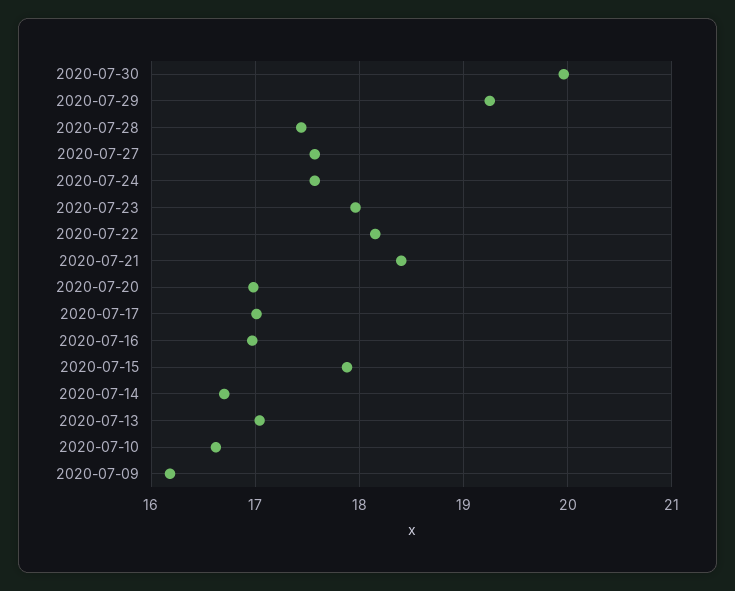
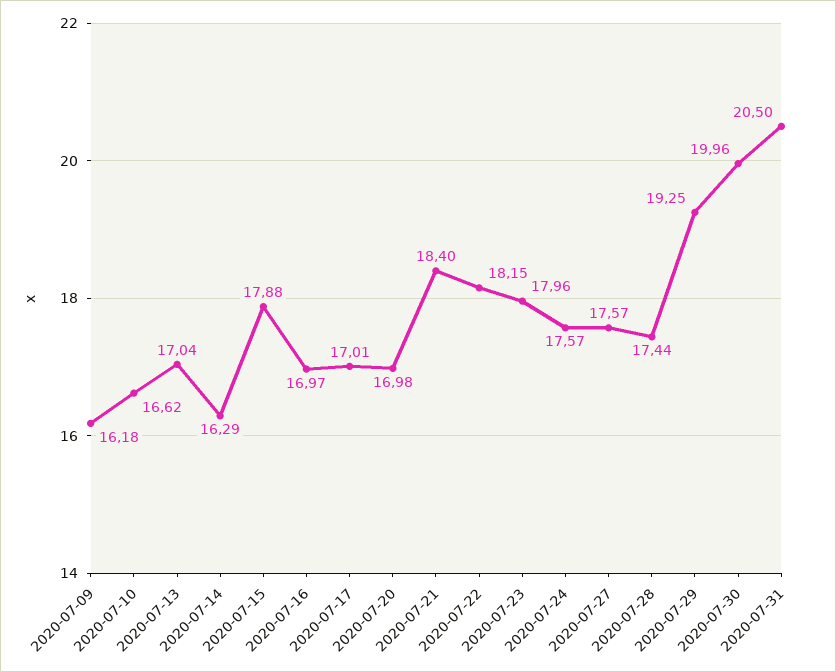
2020-07-14: 16.7 -> 16.29
2020-07-31: none -> 20.5

